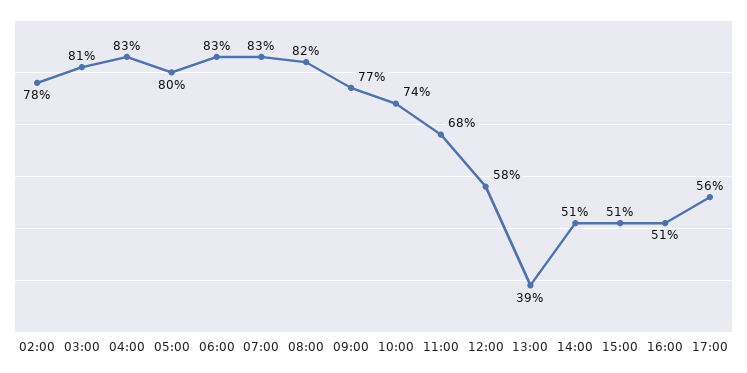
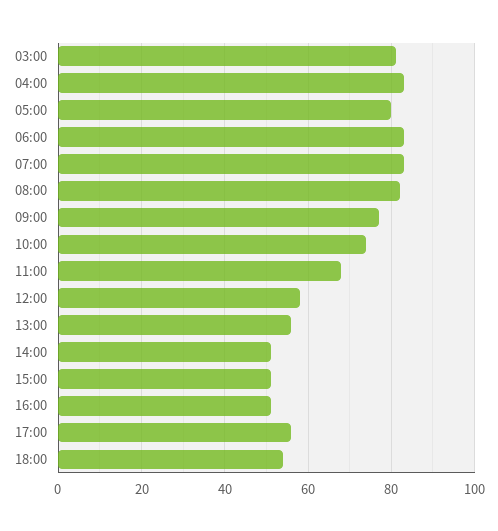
02:00: 78 -> none
13:00: 39 -> 55
18:00: none -> 55

